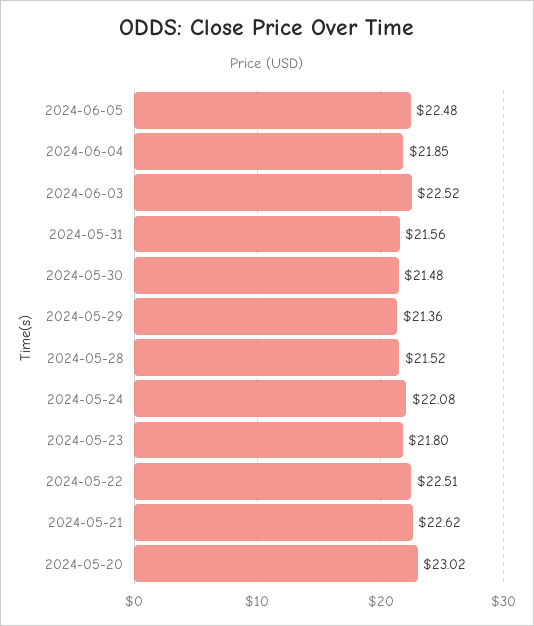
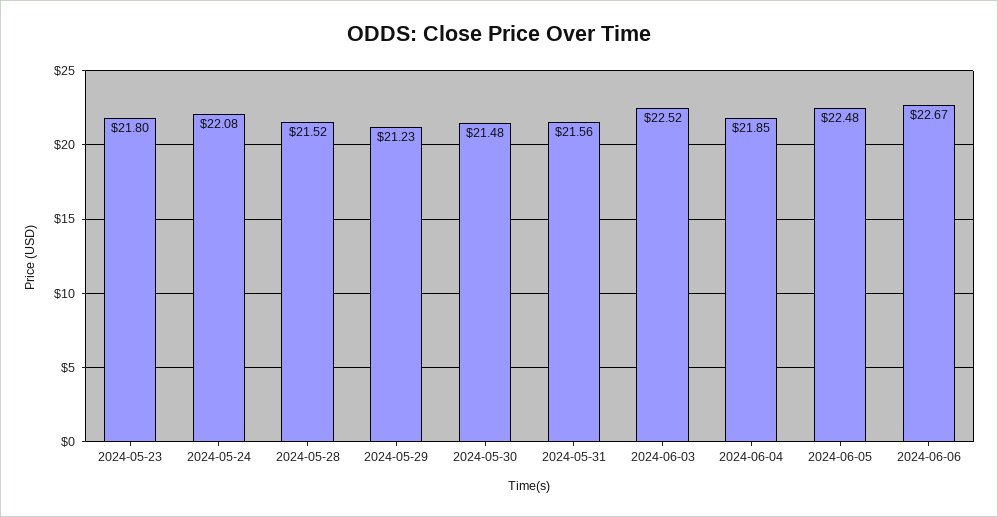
2024-05-29: 21.36 -> 21.23
2024-05-22: 22.51 -> none
2024-05-21: 22.62 -> none
2024-05-20: 23.02 -> none
2024-06-06: none -> 22.67

